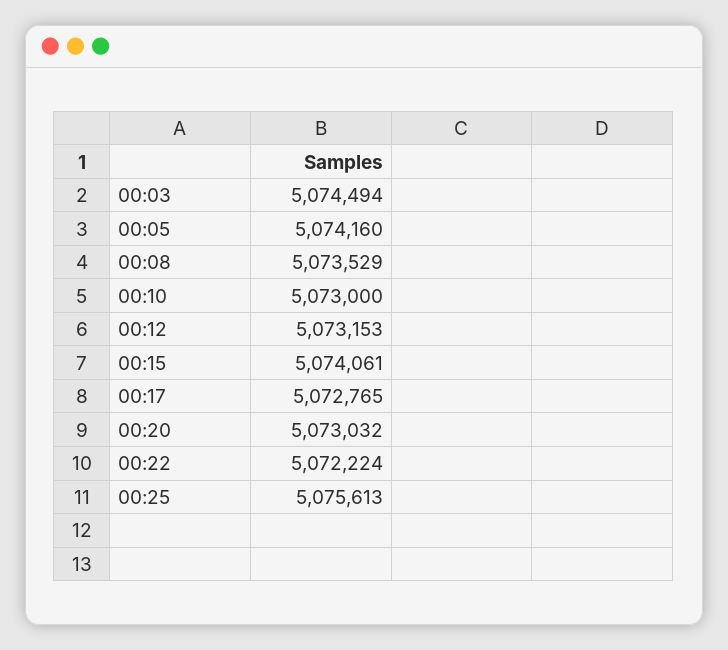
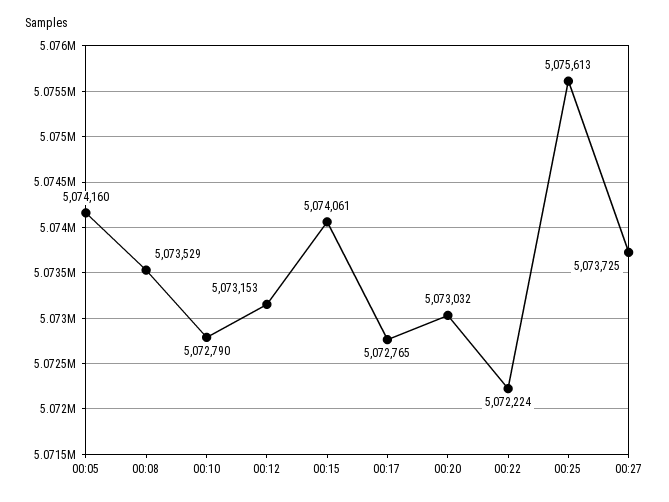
00:03: 5074494 -> none
00:10: 5073000 -> 5072790
00:27: none -> 5073725

